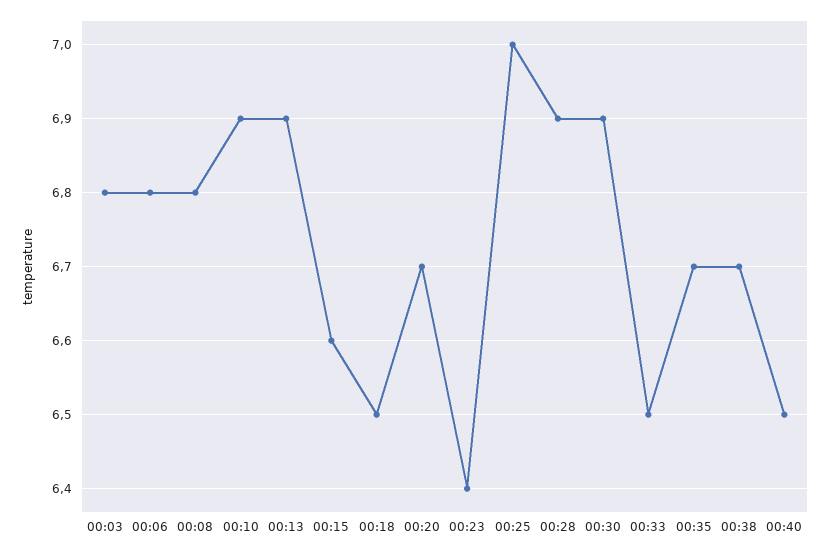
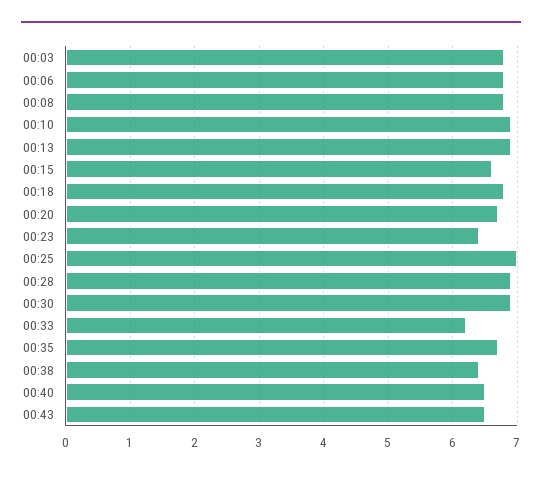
00:18: 6.5 -> 6.8
00:33: 6.5 -> 6.2
00:38: 6.7 -> 6.4
00:43: none -> 6.5

